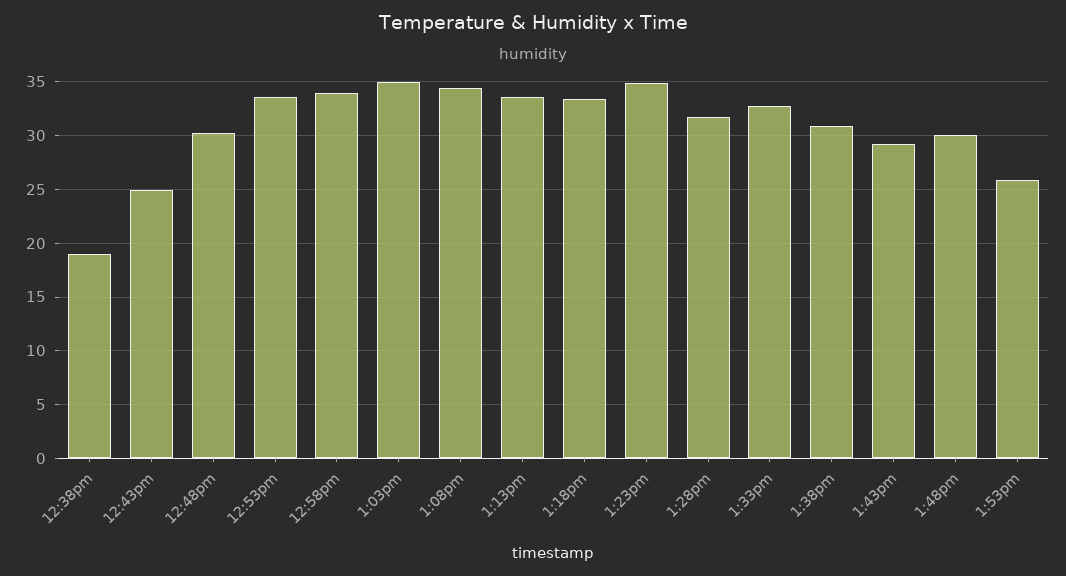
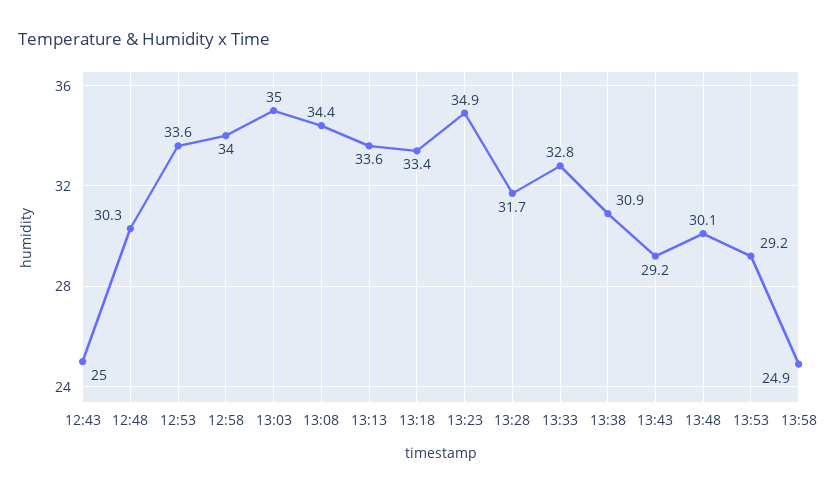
12:38pm: 19 -> none
1:53pm: 26 -> 29.2
13:58: none -> 24.9

